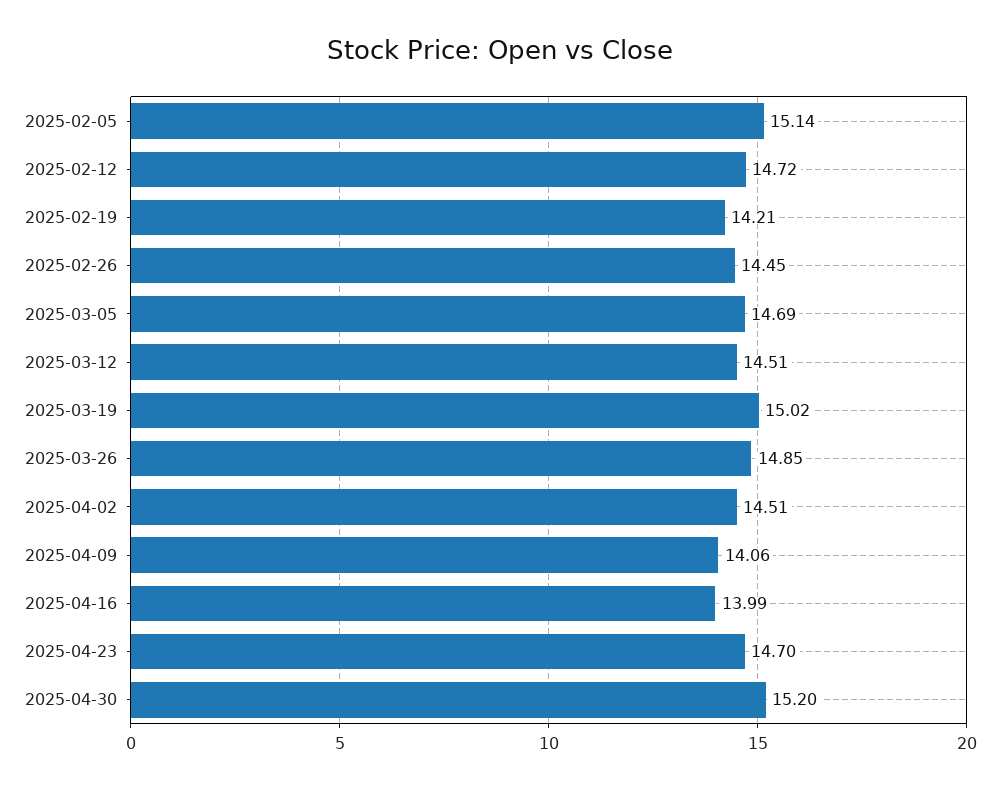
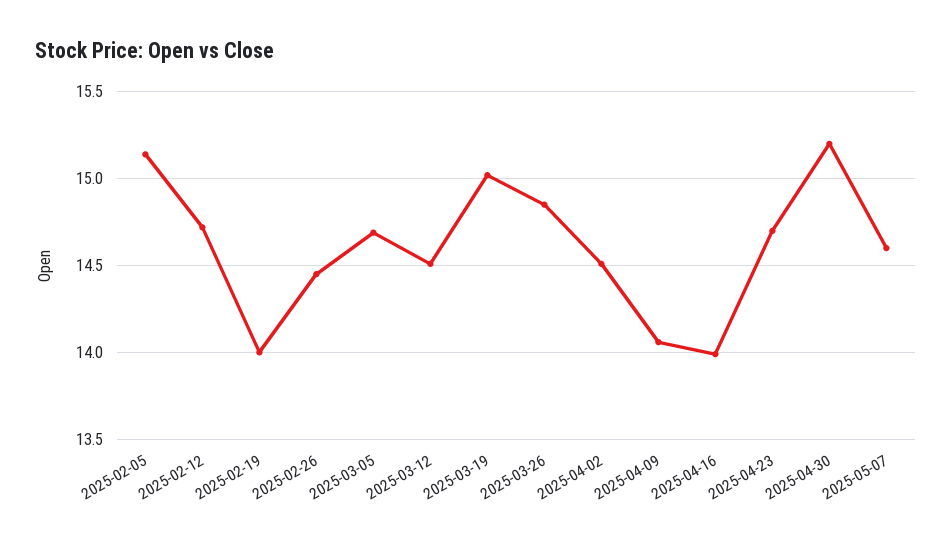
2025-02-19: 14.21 -> 14
2025-05-07: none -> 14.6

